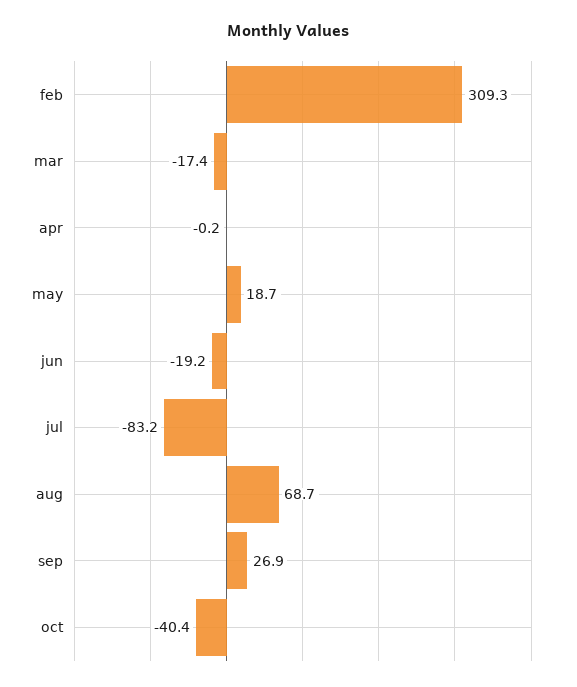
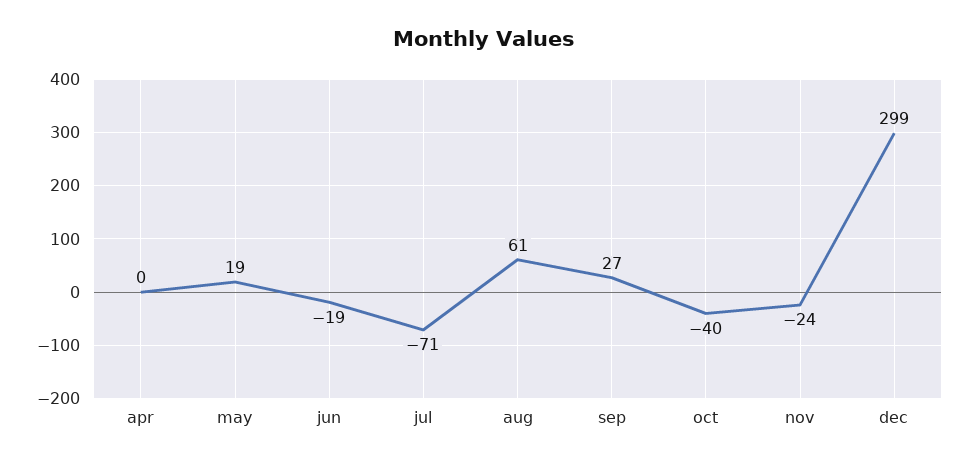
feb: 309.3 -> none
mar: -17.4 -> none
jul: -83.2 -> -71
aug: 68.7 -> 61
nov: none -> -24
dec: none -> 299

